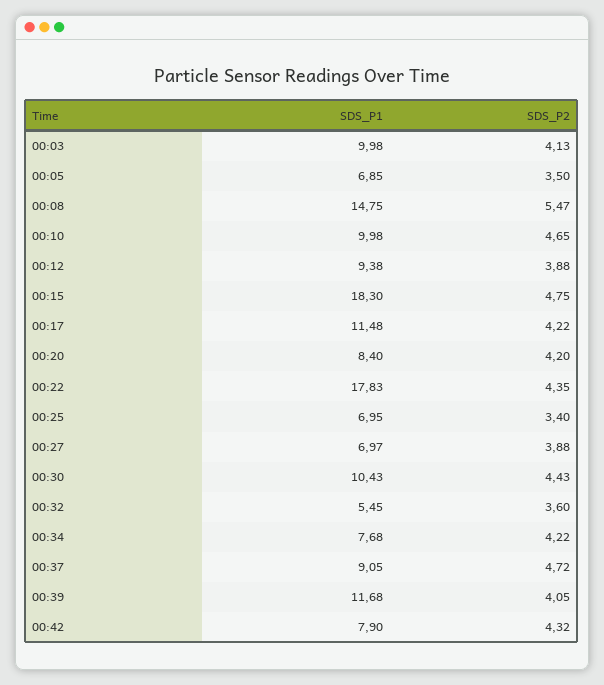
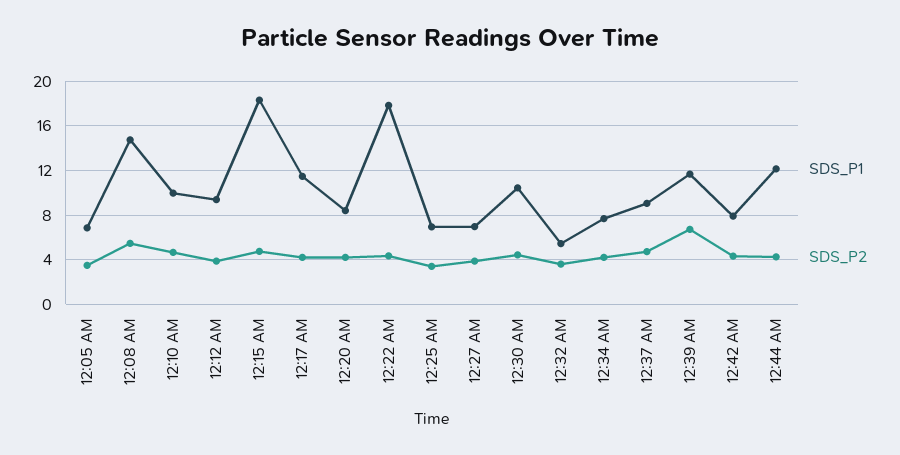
SDS_P1, 00:03: 9.98 -> none
SDS_P2, 00:03: 4.13 -> none
SDS_P2, 00:39: 4.05 -> 7
SDS_P1, 12:44 AM: none -> 12
SDS_P2, 12:44 AM: none -> 4

